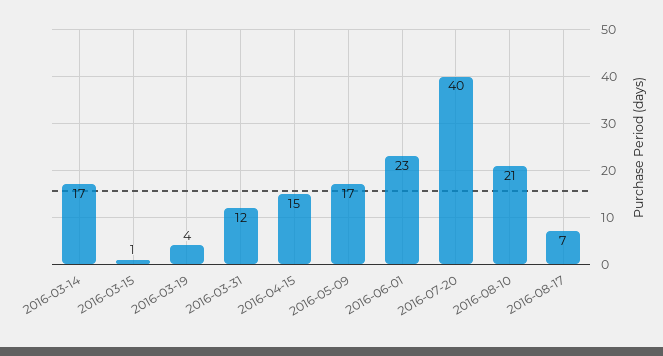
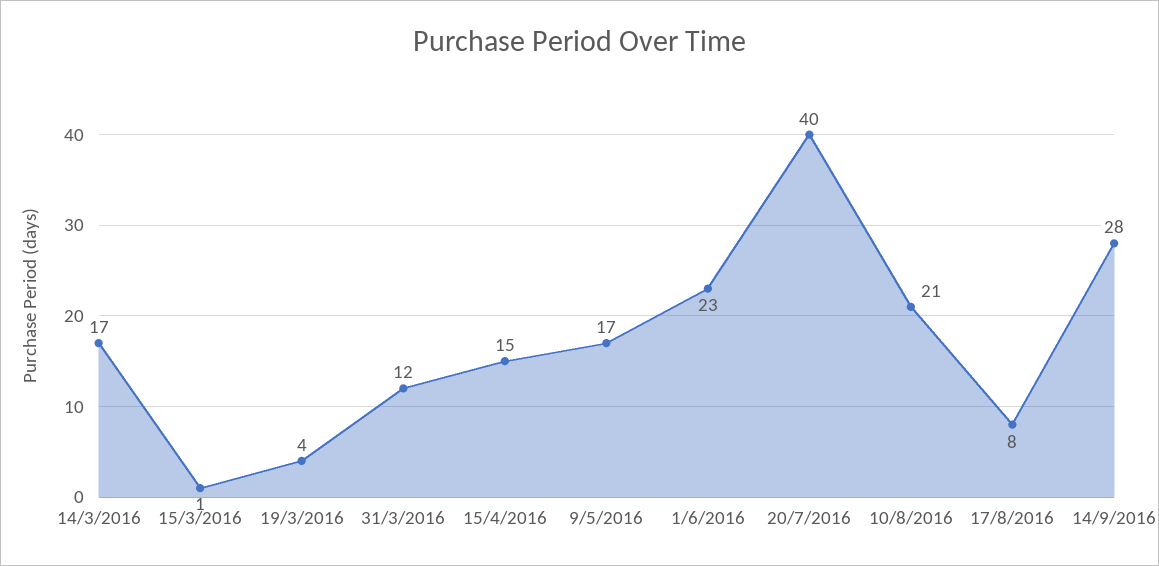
2016-08-17: 7 -> 8
14/9/2016: none -> 28

